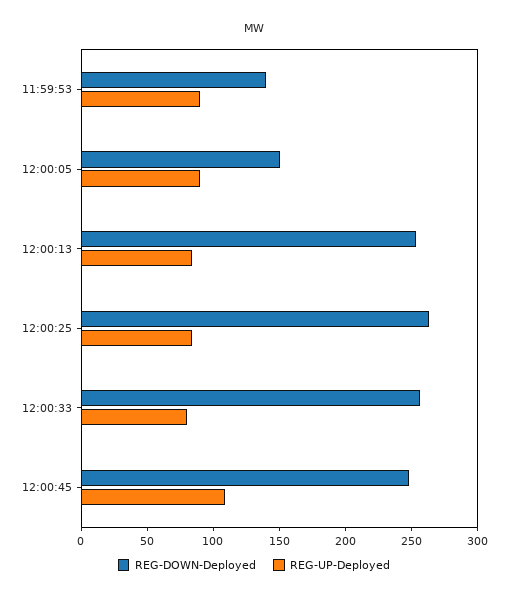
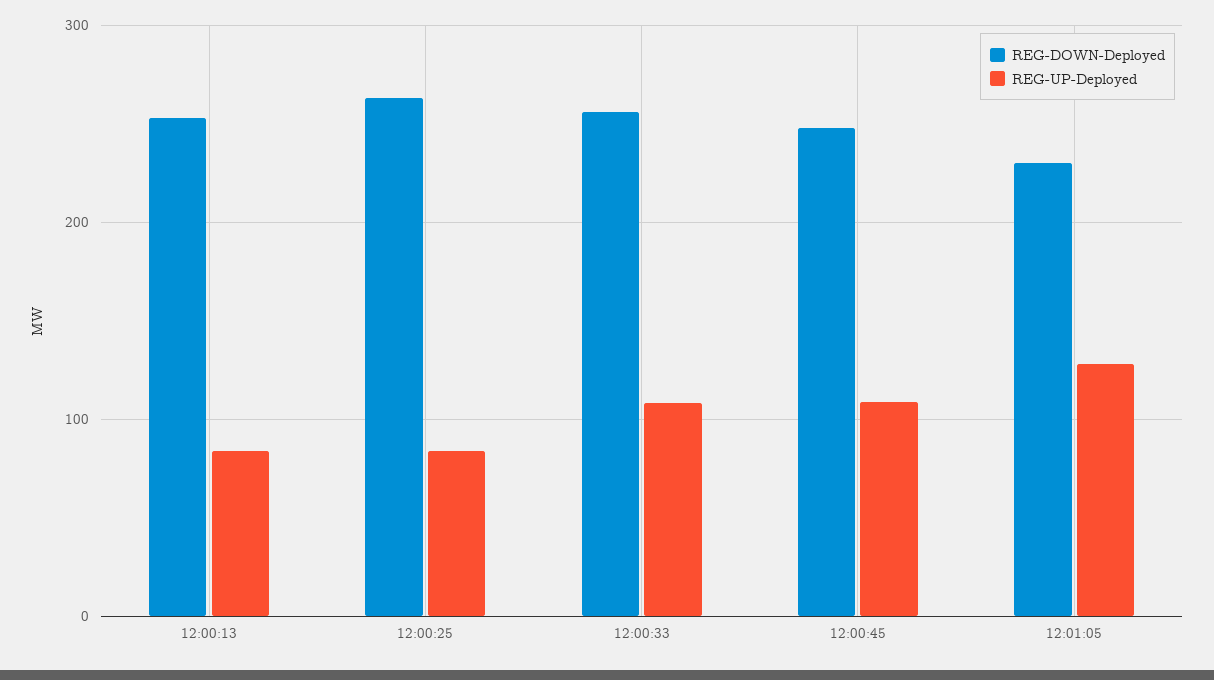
REG-DOWN-Deployed, 11:59:53: 140 -> none
REG-UP-Deployed, 11:59:53: 90 -> none
REG-DOWN-Deployed, 12:00:05: 150 -> none
REG-UP-Deployed, 12:00:05: 90 -> none
REG-UP-Deployed, 12:00:33: 80 -> 110
REG-DOWN-Deployed, 12:01:05: none -> 230
REG-UP-Deployed, 12:01:05: none -> 130

